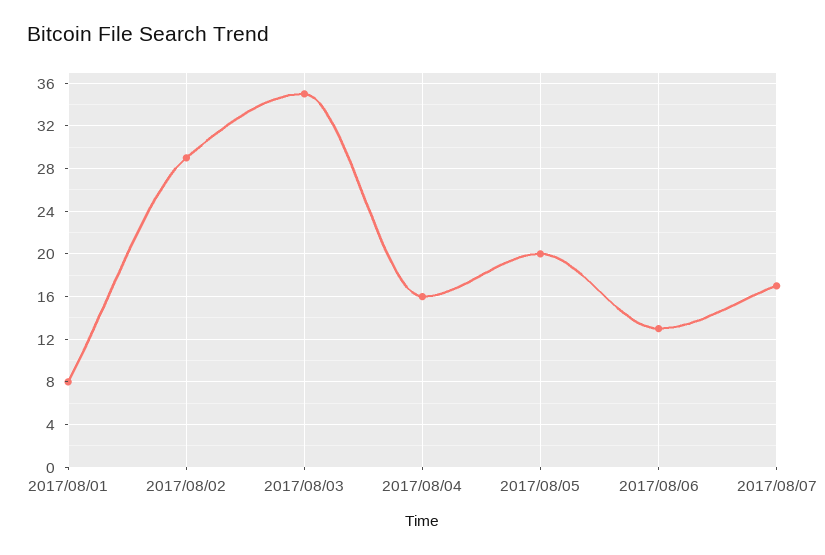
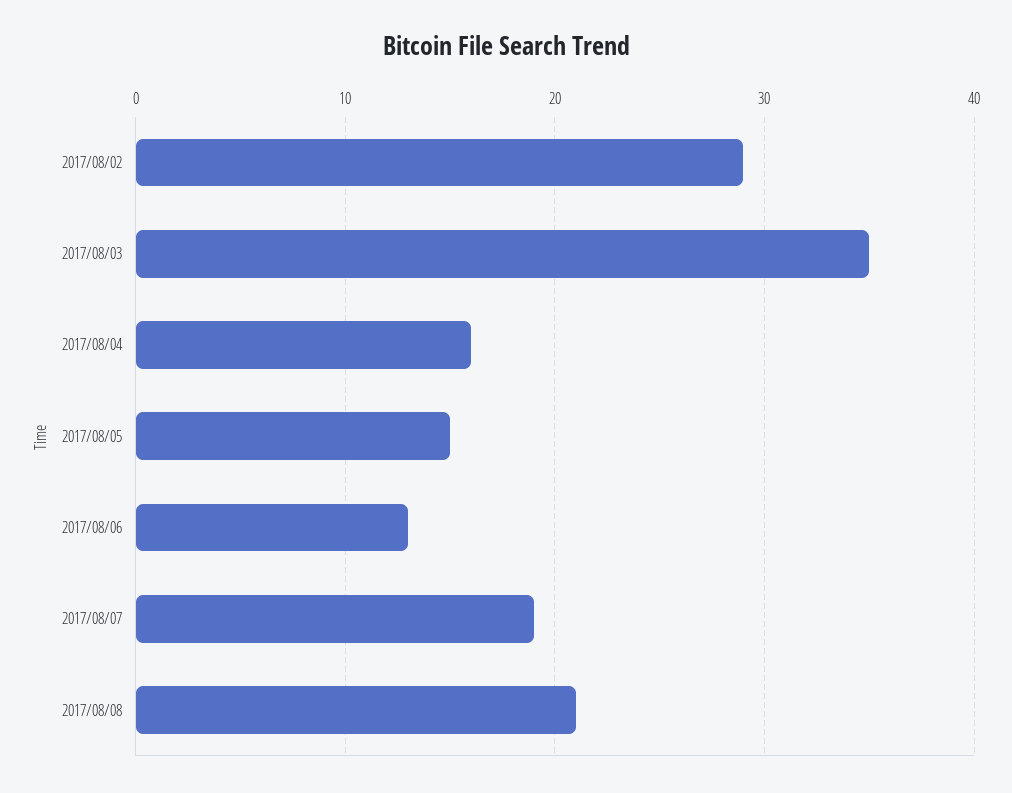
2017/08/01: 8 -> none
2017/08/05: 20 -> 15
2017/08/07: 17 -> 19
2017/08/08: none -> 21

